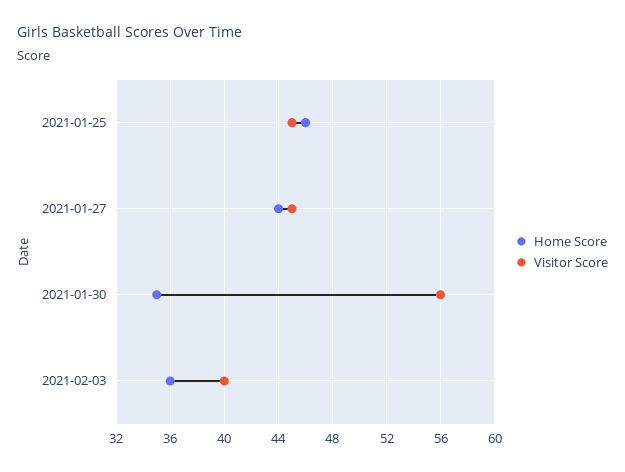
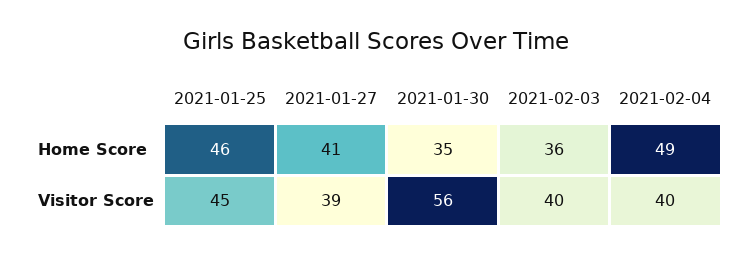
Home Score, 2021-01-27: 44 -> 41
Visitor Score, 2021-01-27: 45 -> 39
Home Score, 2021-02-04: none -> 49
Visitor Score, 2021-02-04: none -> 40

